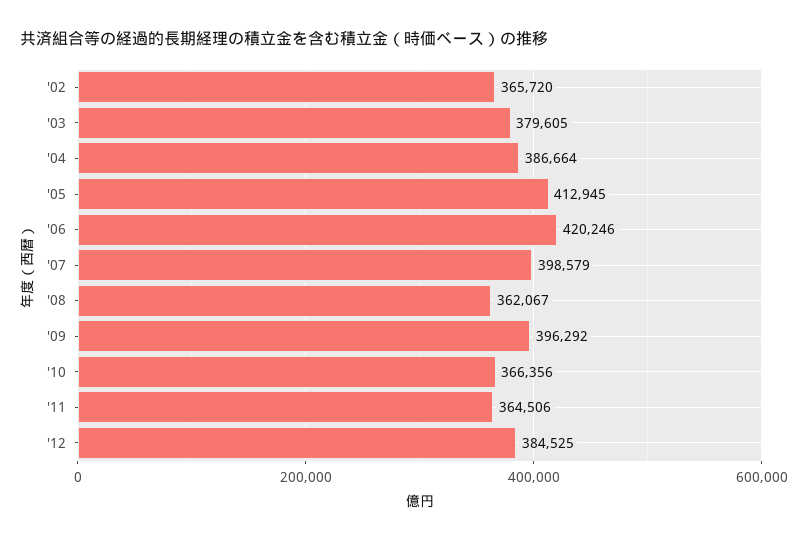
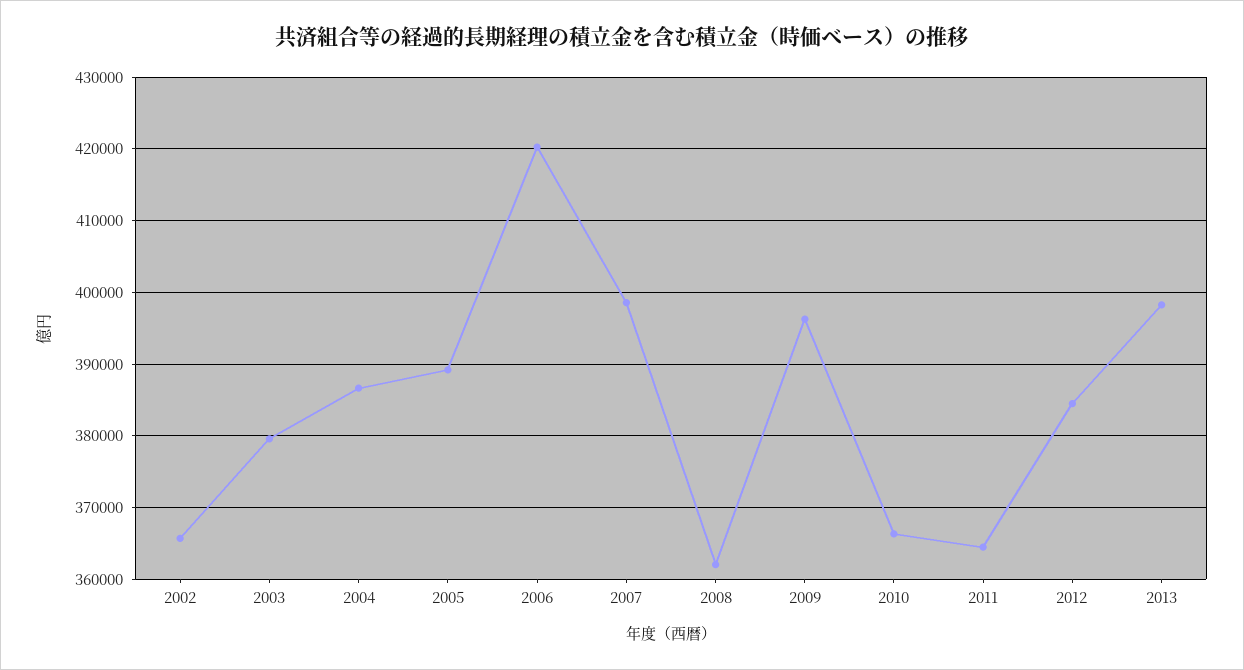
'05: 412945 -> 389000
2013: none -> 398000

